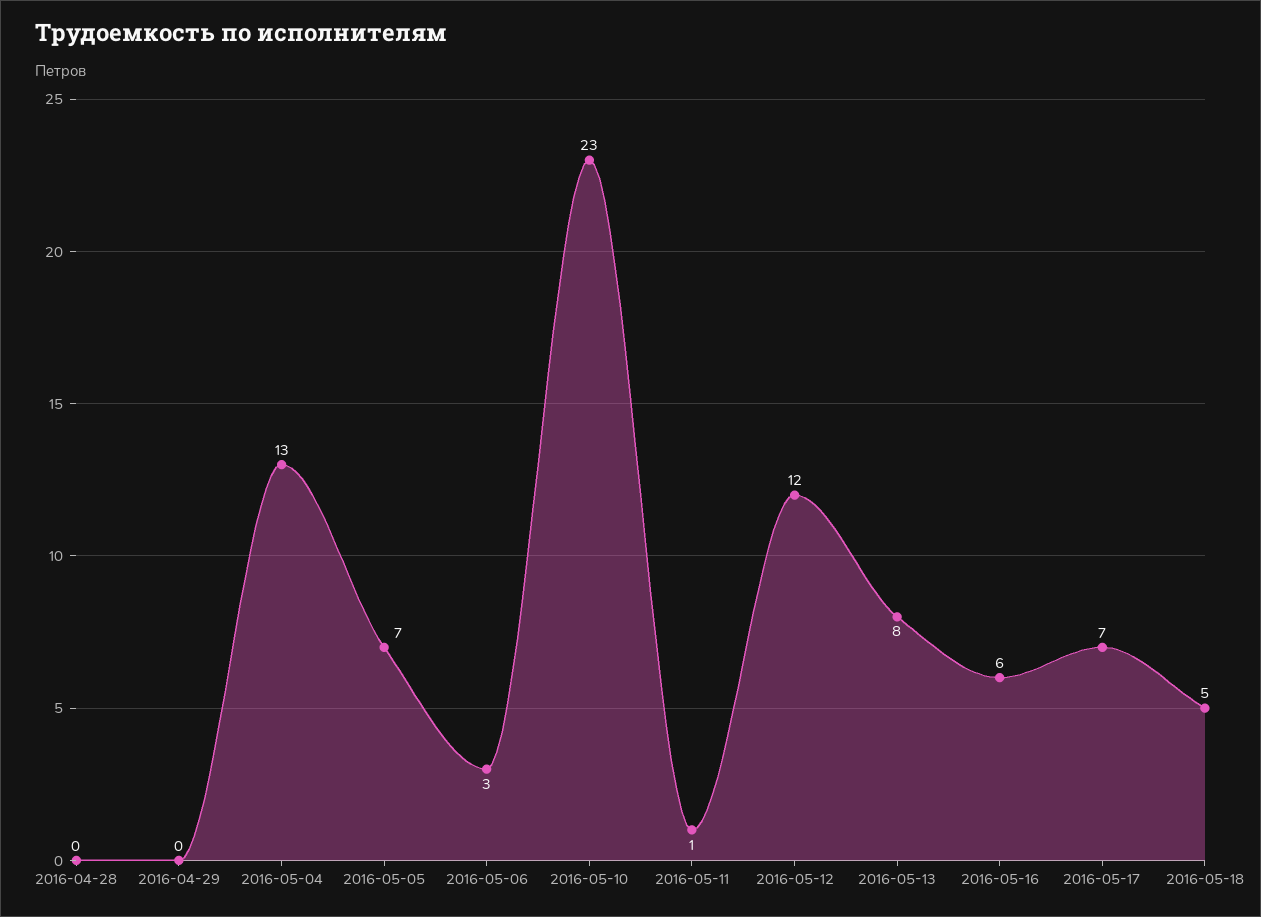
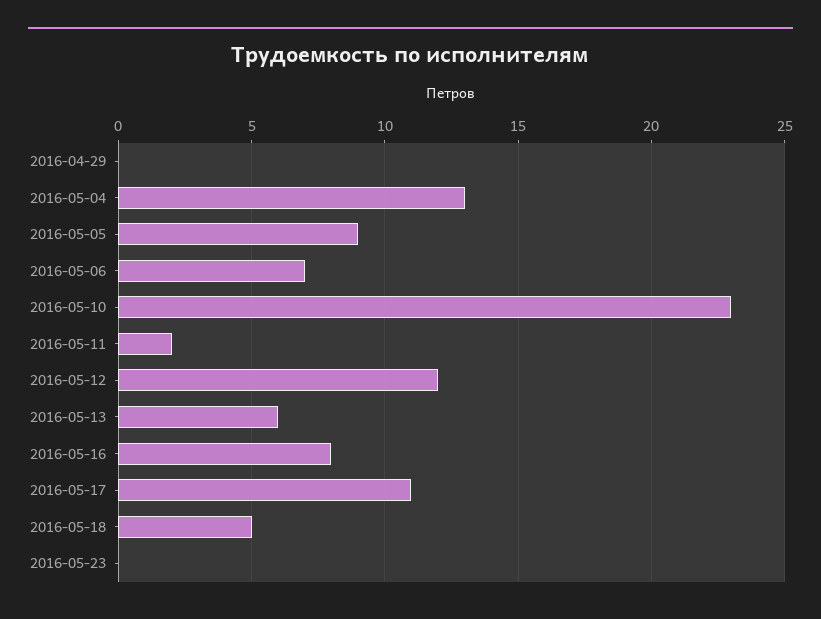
2016-04-28: 0 -> none
2016-05-05: 7 -> 9
2016-05-06: 3 -> 7
2016-05-11: 1 -> 2
2016-05-13: 8 -> 6
2016-05-16: 6 -> 8
2016-05-17: 7 -> 11
2016-05-23: none -> 0

